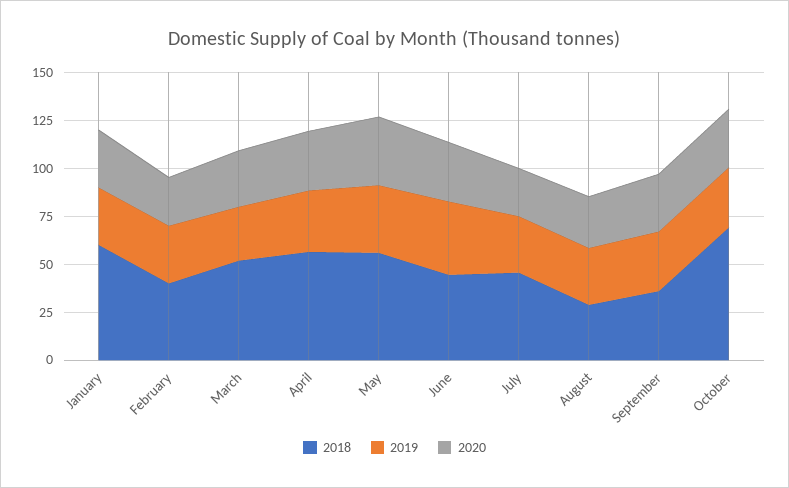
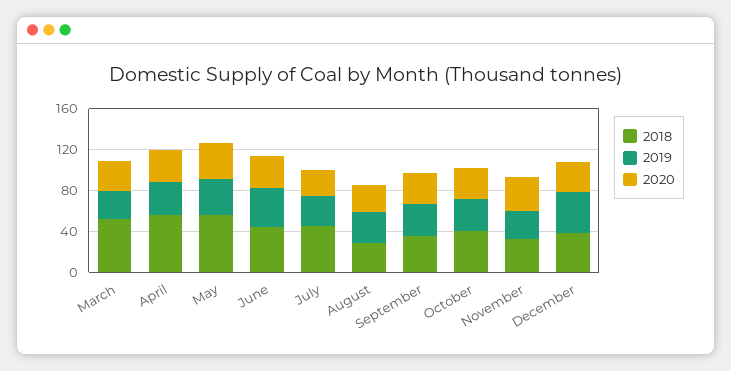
2018, January: 60 -> none
2019, January: 30 -> none
2020, January: 30 -> none
2018, February: 40 -> none
2019, February: 30 -> none
2020, February: 25 -> none
2018, October: 70 -> 40
2018, November: none -> 30
2019, November: none -> 30
2020, November: none -> 30
2018, December: none -> 40
2019, December: none -> 40
2020, December: none -> 30

